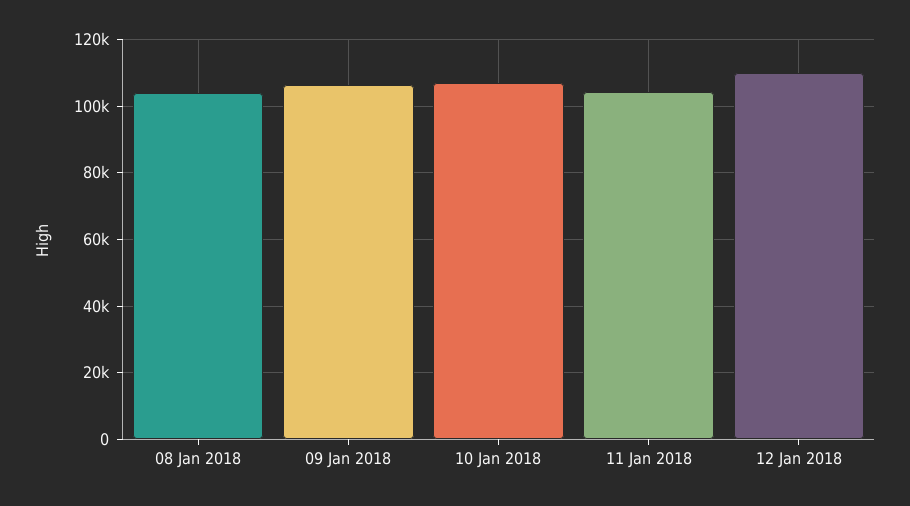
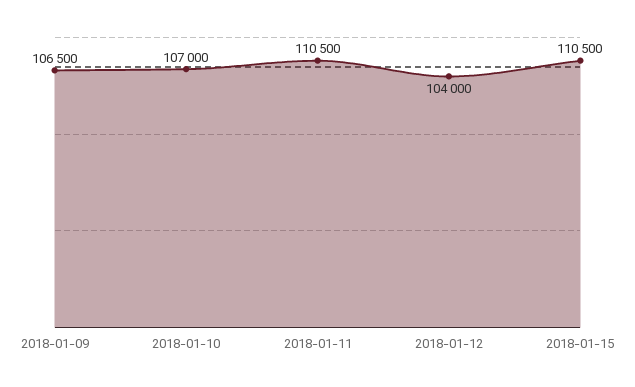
08 Jan 2018: 104000 -> none
11 Jan 2018: 104000 -> 110500
12 Jan 2018: 110000 -> 104000
2018-01-15: none -> 110500

